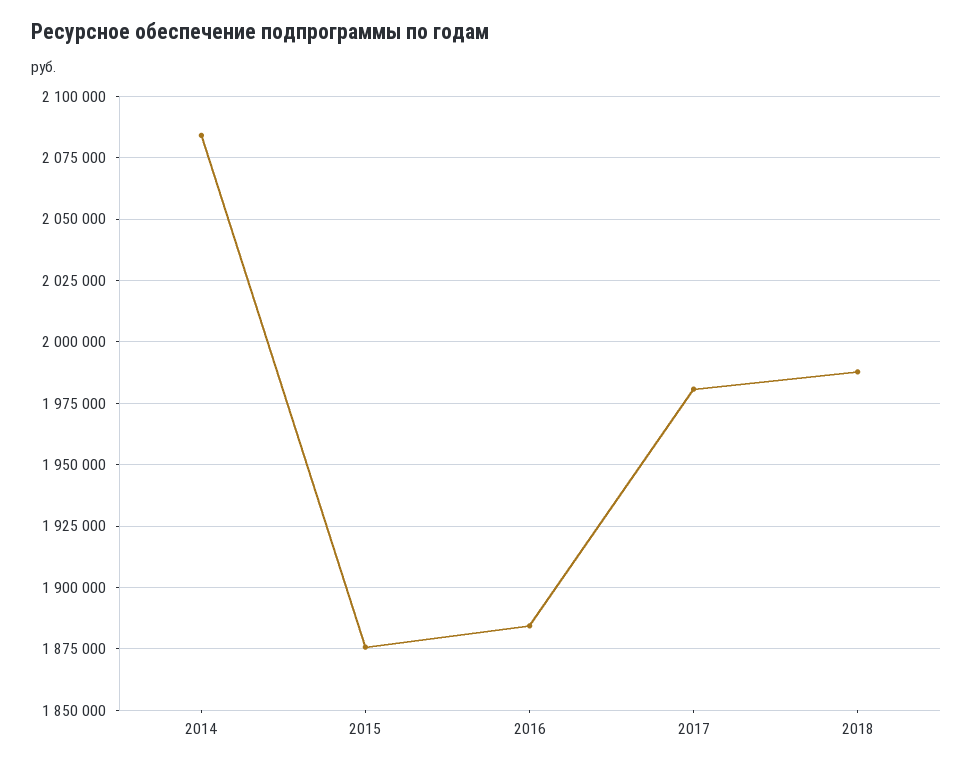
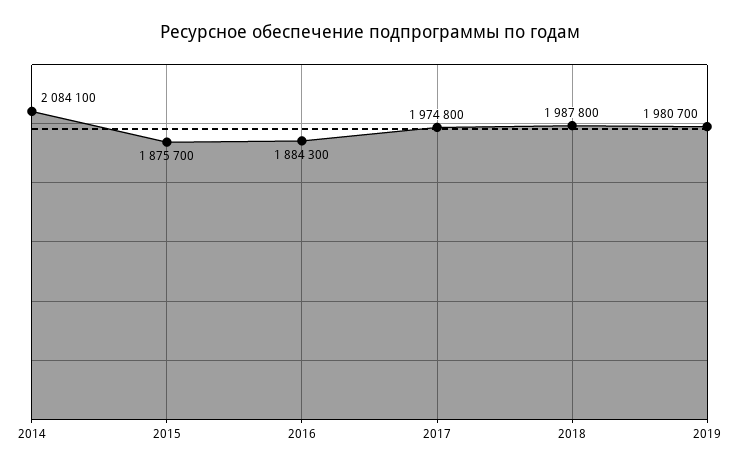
2017: 1980000 -> 1974800
2019: none -> 1980700

